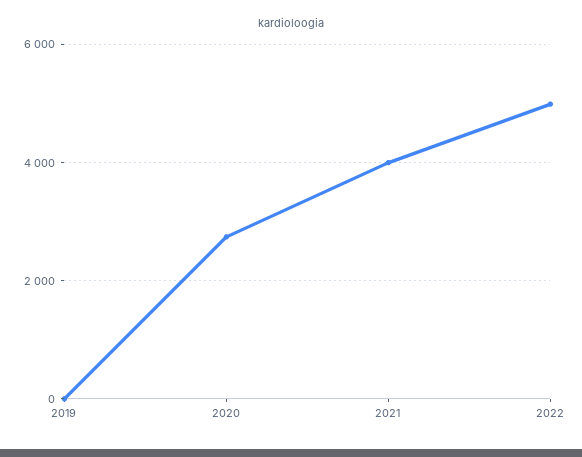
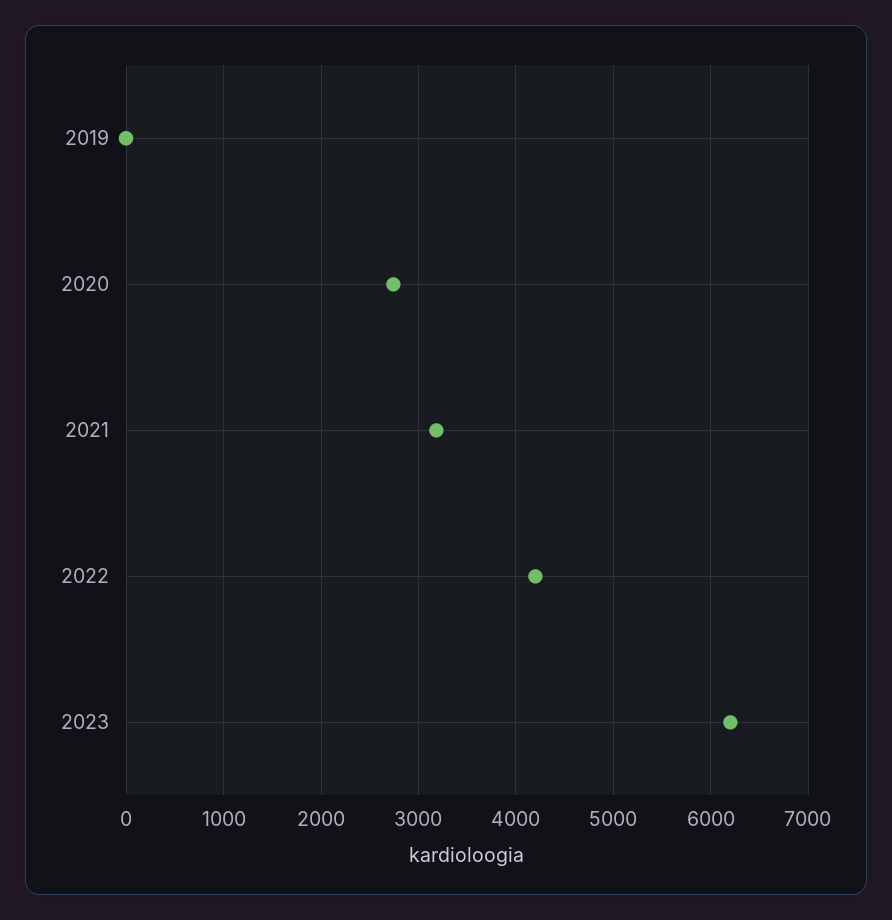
2021: 4000 -> 3200
2022: 5000 -> 4200
2023: none -> 6200

